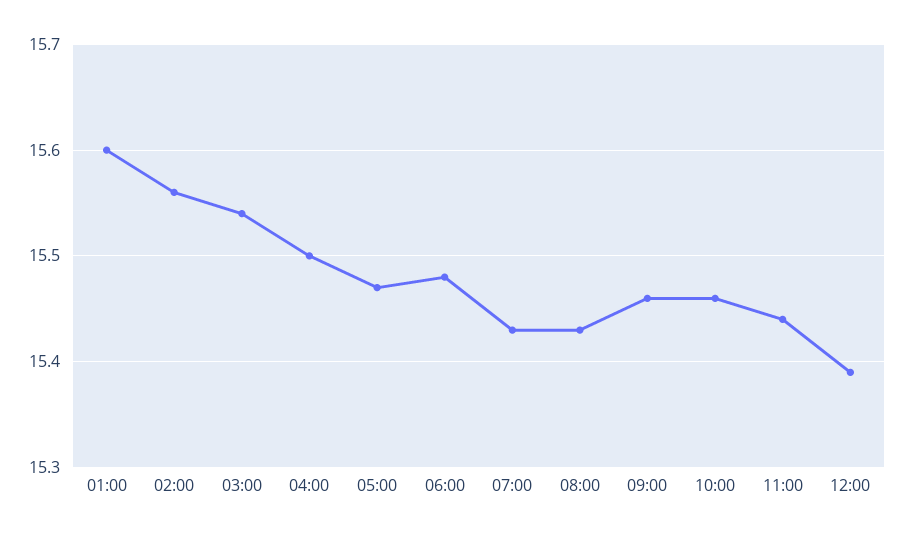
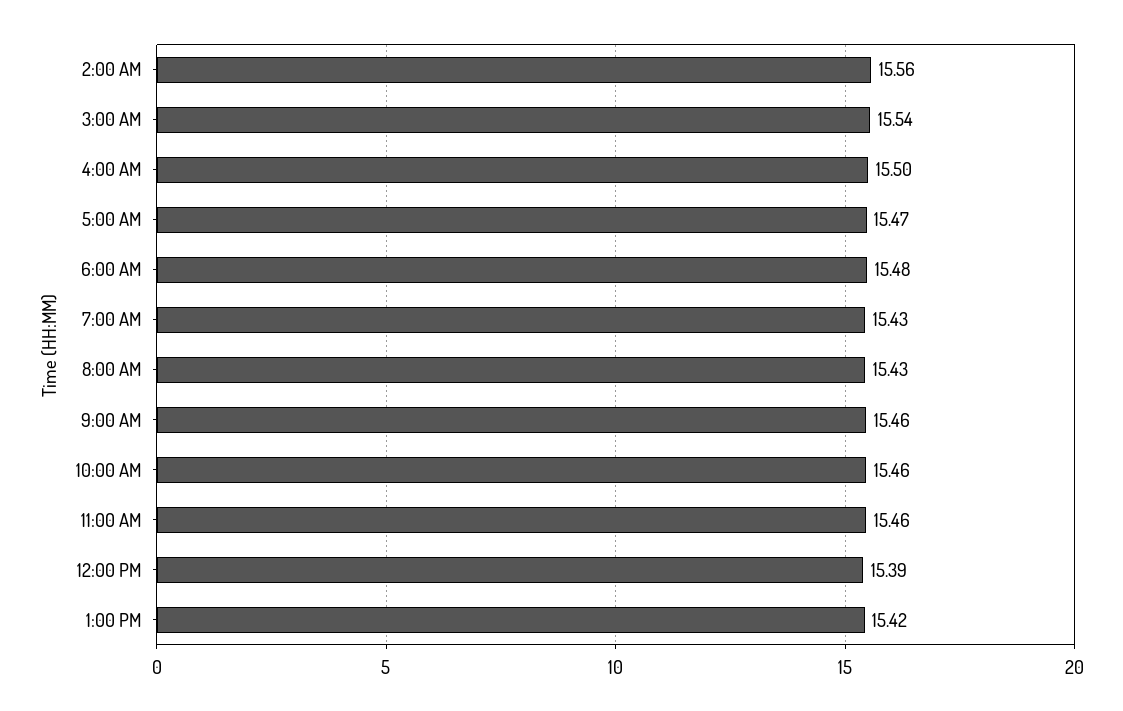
01:00: 15.6 -> none
11:00: 15.44 -> 15.46
1:00 PM: none -> 15.42

